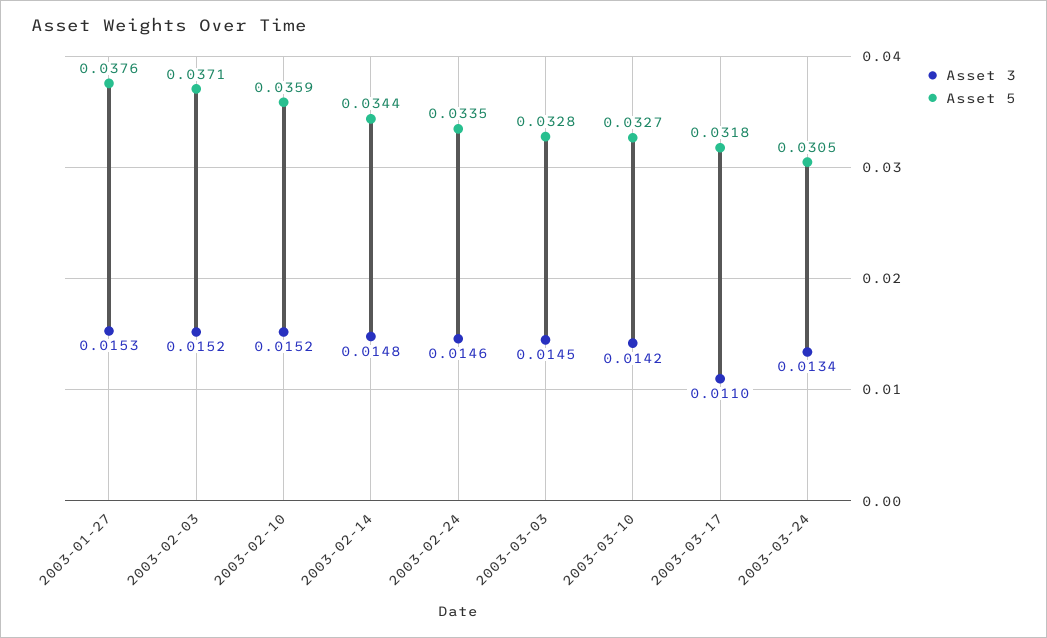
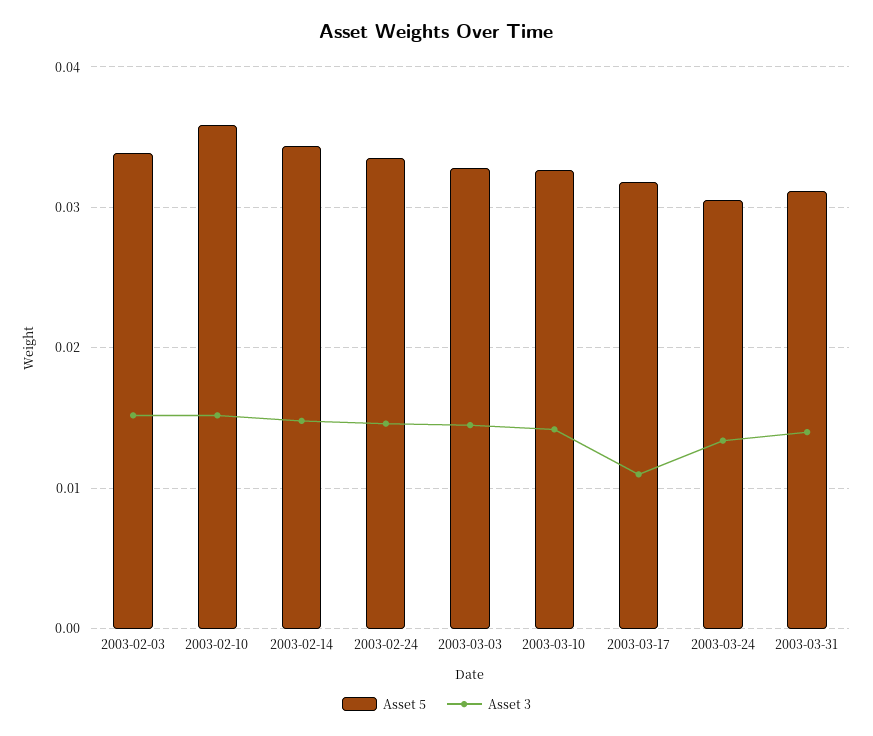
Asset 3, 2003-01-27: 0.0153 -> none
Asset 5, 2003-01-27: 0.0376 -> none
Asset 5, 2003-02-03: 0.0371 -> 0.034
Asset 5, 2003-03-31: none -> 0.031
Asset 3, 2003-03-31: none -> 0.014

